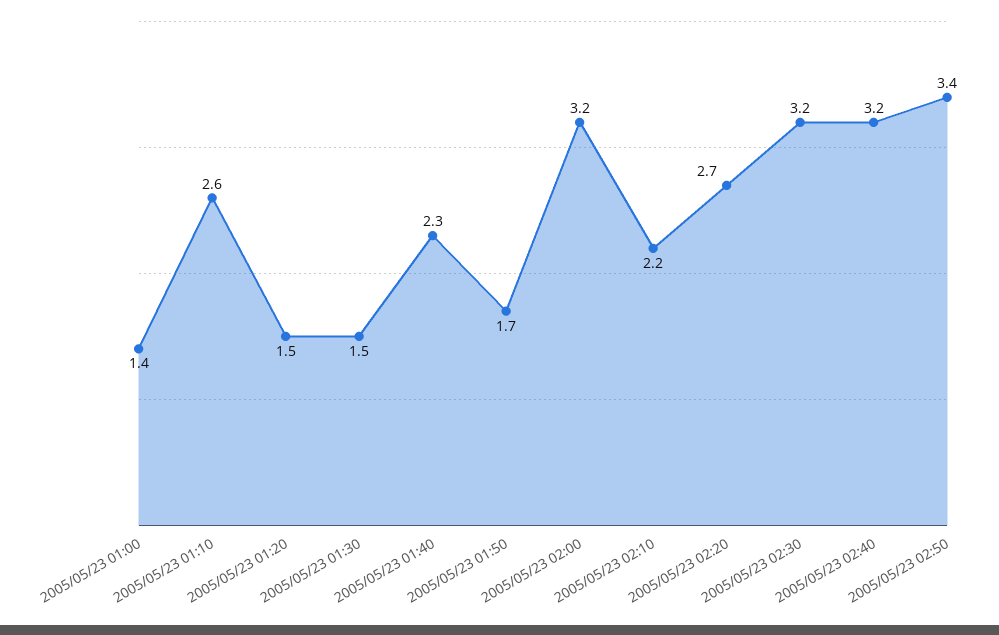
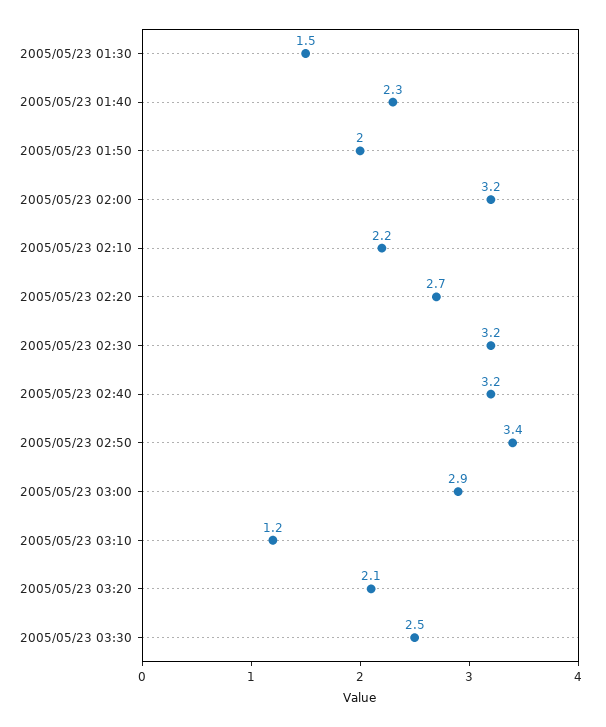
2005/05/23 01:00: 1.4 -> none
2005/05/23 01:10: 2.6 -> none
2005/05/23 01:20: 1.5 -> none
2005/05/23 01:50: 1.7 -> 2
2005/05/23 03:00: none -> 2.9
2005/05/23 03:10: none -> 1.2
2005/05/23 03:20: none -> 2.1
2005/05/23 03:30: none -> 2.5

